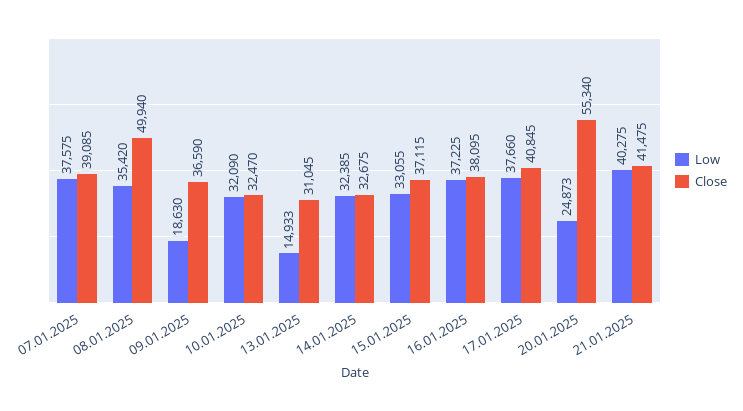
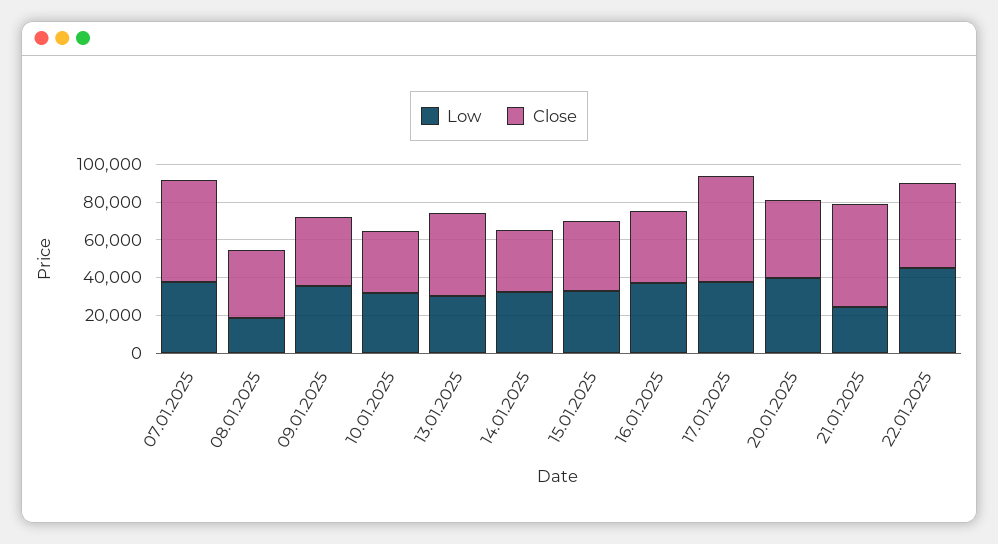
Close, 07.01.2025: 39085 -> 55000
Low, 08.01.2025: 35420 -> 20000
Close, 08.01.2025: 49940 -> 35000
Low, 09.01.2025: 18630 -> 35000
Low, 13.01.2025: 14933 -> 30000
Close, 13.01.2025: 31045 -> 45000
Close, 17.01.2025: 40845 -> 55000
Low, 20.01.2025: 24873 -> 40000
Close, 20.01.2025: 55340 -> 40000
Low, 21.01.2025: 40275 -> 25000
Close, 21.01.2025: 41475 -> 55000
Low, 22.01.2025: none -> 45000
Close, 22.01.2025: none -> 45000

